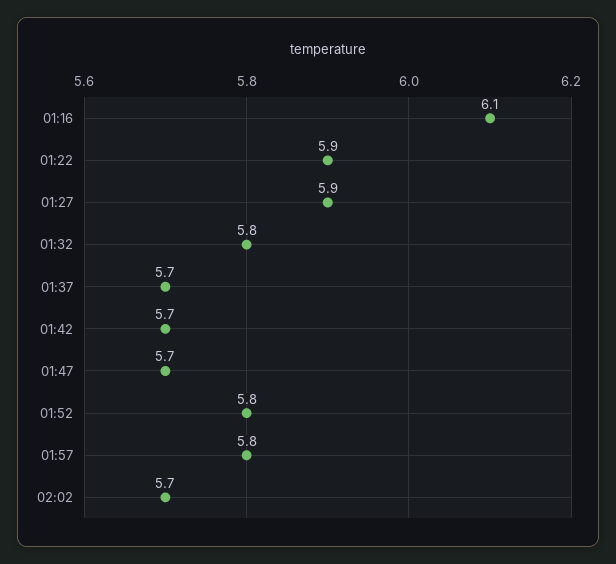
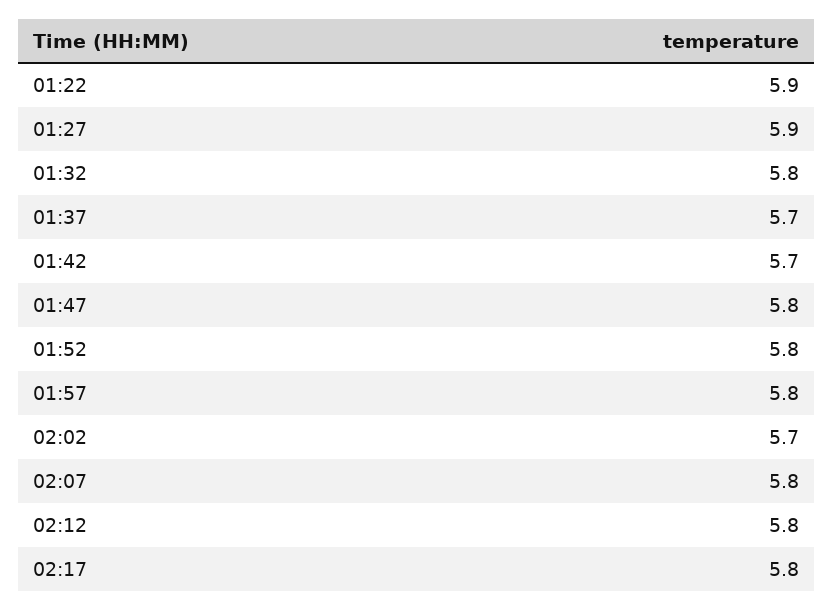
01:16: 6.1 -> none
01:47: 5.7 -> 5.8
02:07: none -> 5.8
02:12: none -> 5.8
02:17: none -> 5.8

